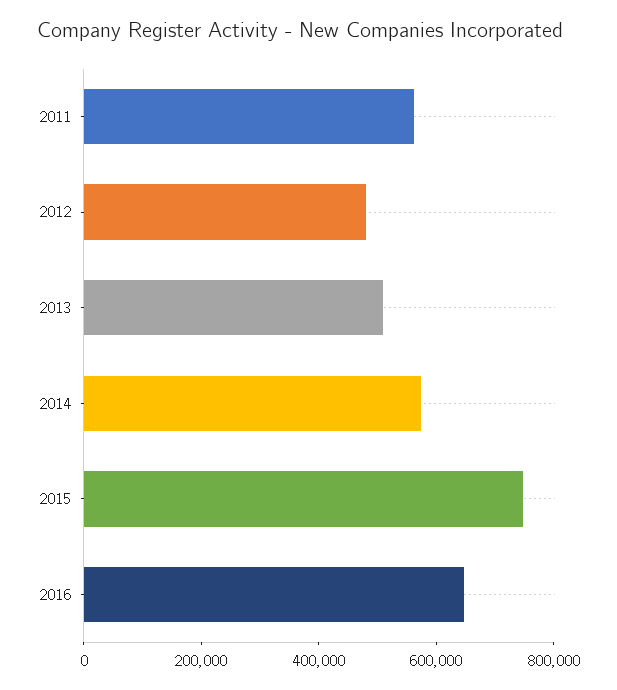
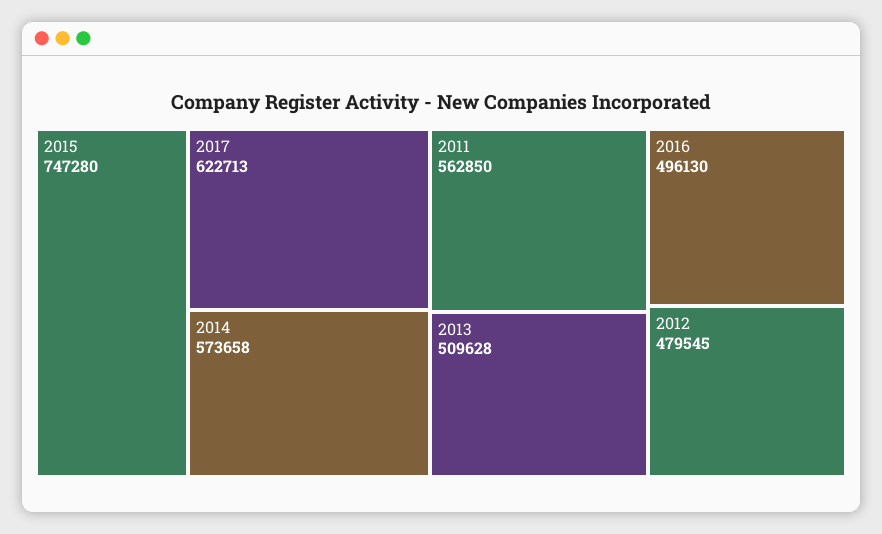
2016: 650000 -> 496130
2017: none -> 622713

